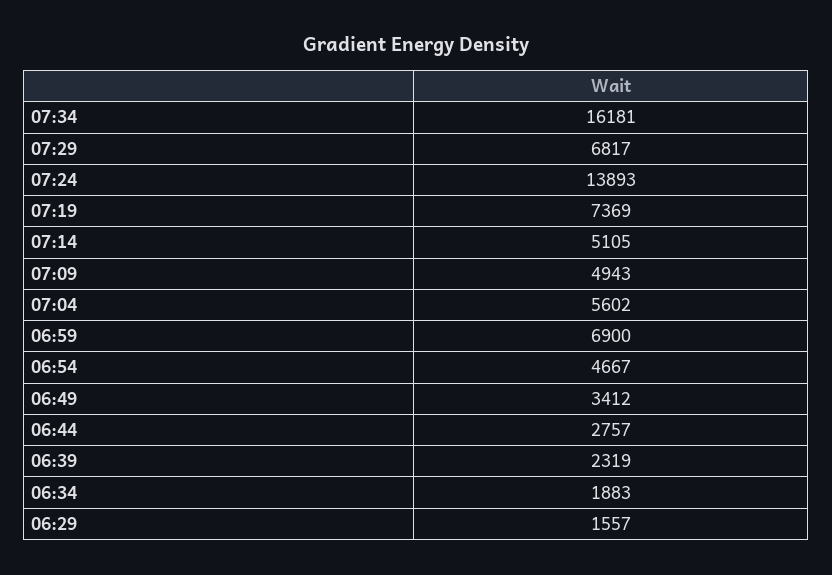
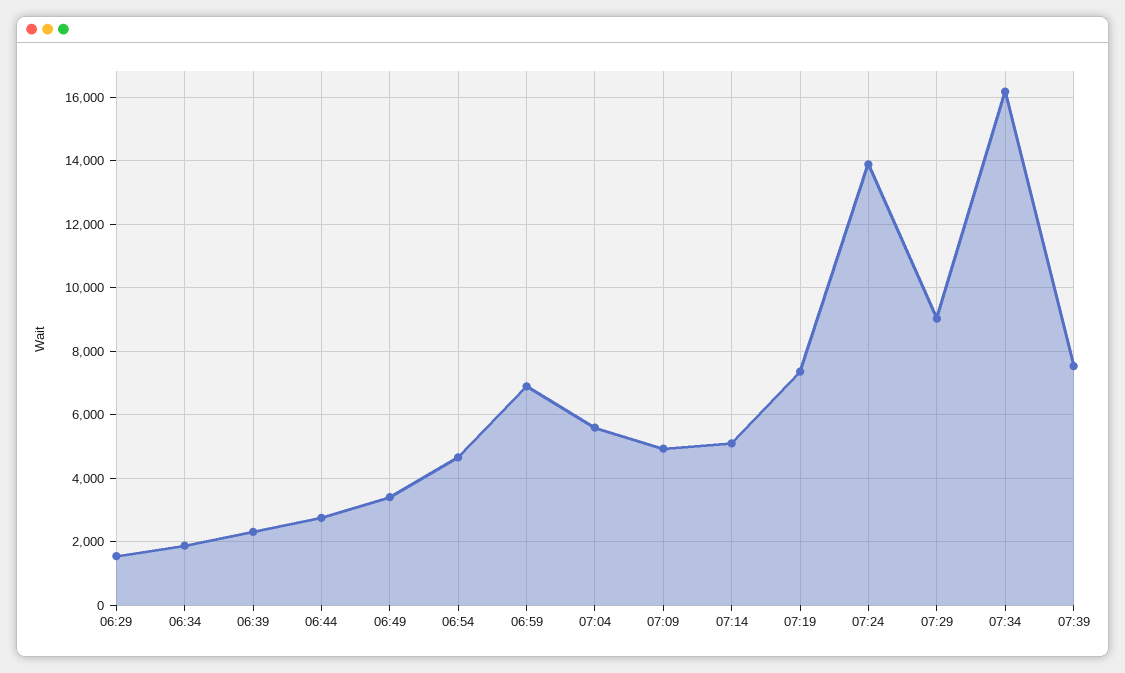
07:29: 6817 -> 9000
07:39: none -> 7600

